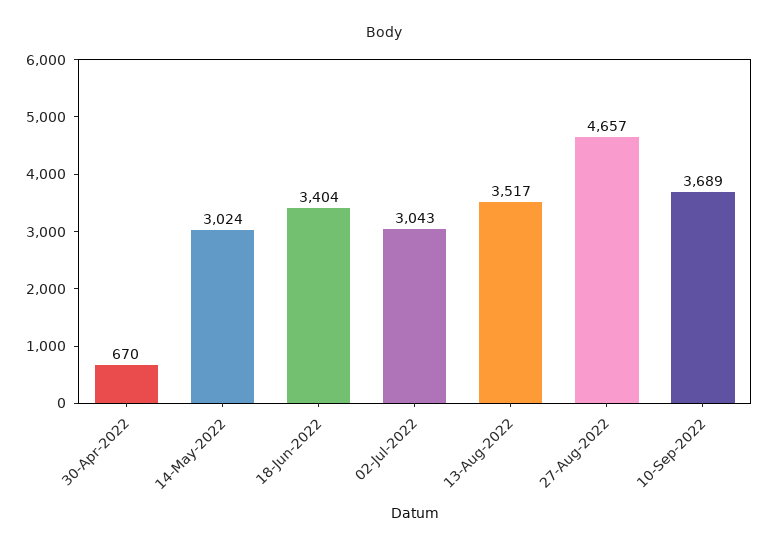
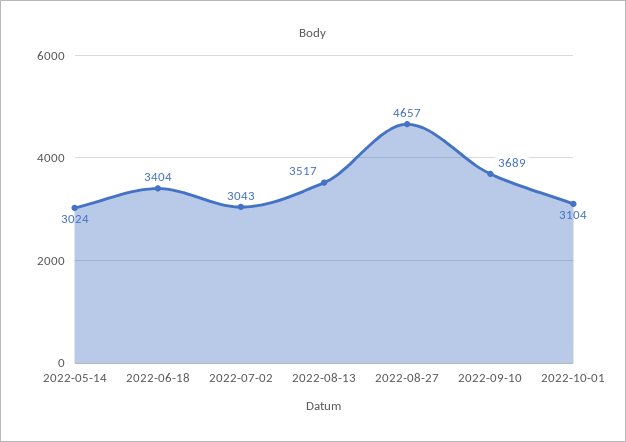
30-Apr-2022: 670 -> none
2022-10-01: none -> 3104

